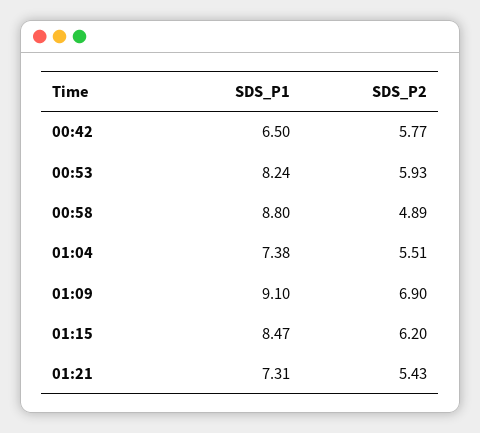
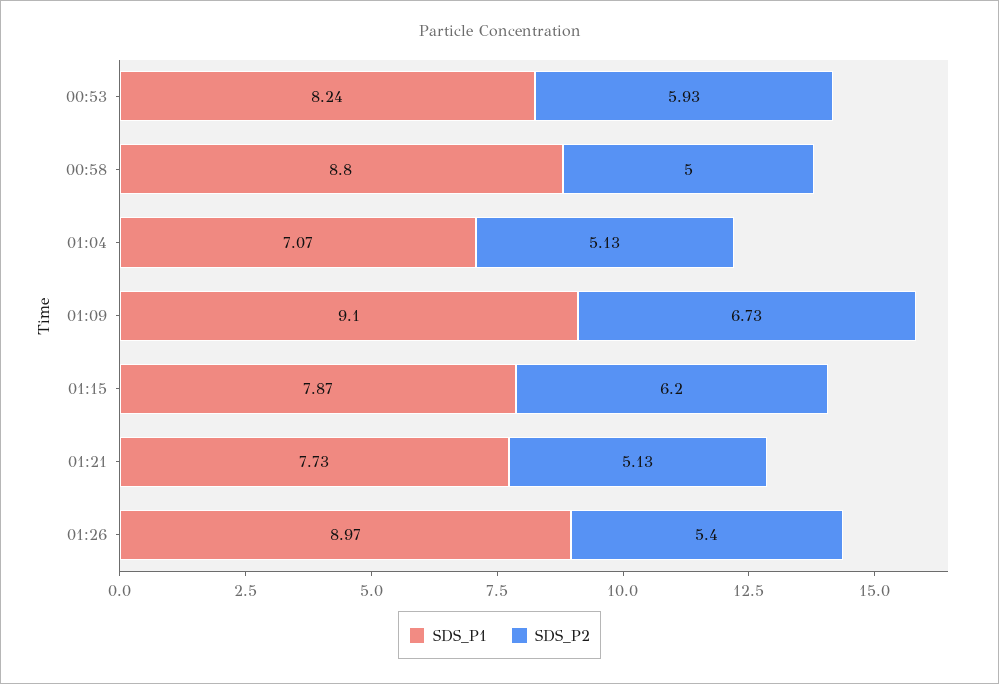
SDS_P1, 00:42: 6.5 -> none
SDS_P2, 00:42: 5.77 -> none
SDS_P2, 00:58: 4.89 -> 5
SDS_P1, 01:04: 7.38 -> 7.07
SDS_P2, 01:04: 5.51 -> 5.13
SDS_P2, 01:09: 6.9 -> 6.73
SDS_P1, 01:15: 8.47 -> 7.87
SDS_P1, 01:21: 7.31 -> 7.73
SDS_P2, 01:21: 5.43 -> 5.13
SDS_P1, 01:26: none -> 8.97
SDS_P2, 01:26: none -> 5.4

